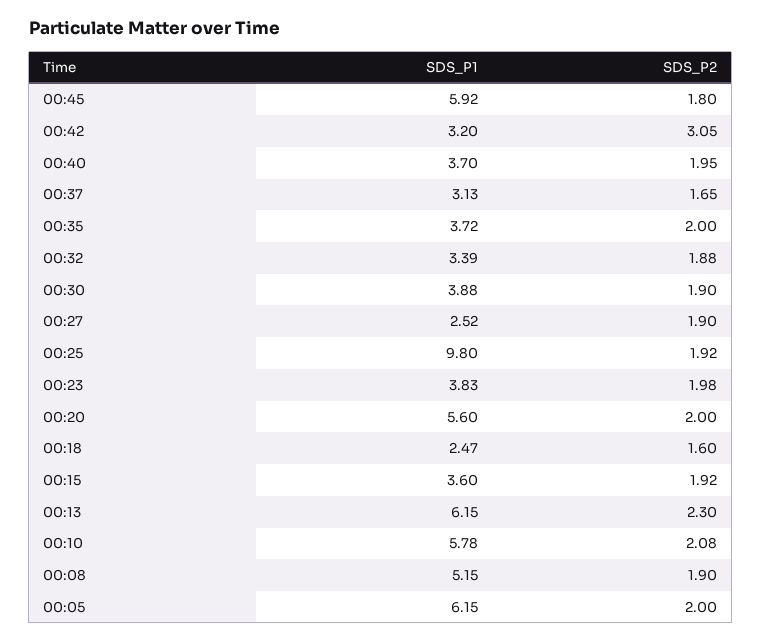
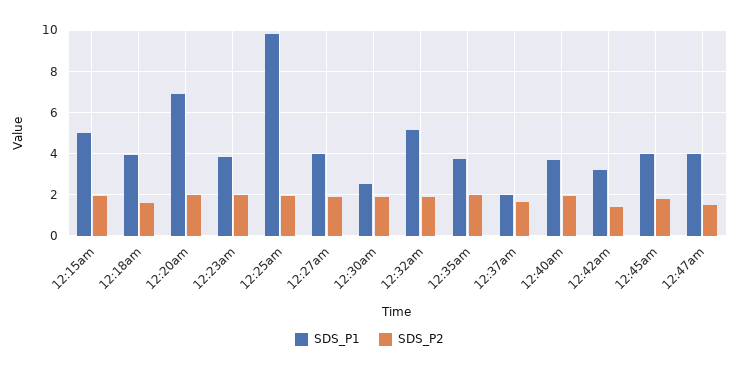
SDS_P1, 00:45: 5.92 -> 4
SDS_P2, 00:42: 3.05 -> 1.5
SDS_P1, 00:37: 3.13 -> 2
SDS_P1, 00:32: 3.39 -> 5
SDS_P1, 00:30: 3.88 -> 2.5
SDS_P1, 00:27: 2.52 -> 4
SDS_P1, 00:20: 5.6 -> 7
SDS_P1, 00:18: 2.47 -> 4
SDS_P1, 00:15: 3.6 -> 5
SDS_P1, 00:13: 6.15 -> none
SDS_P2, 00:13: 2.3 -> none
SDS_P1, 00:10: 5.78 -> none
SDS_P2, 00:10: 2.08 -> none
SDS_P1, 00:08: 5.15 -> none
SDS_P2, 00:08: 1.9 -> none
SDS_P1, 00:05: 6.15 -> none
SDS_P2, 00:05: 2 -> none
SDS_P1, 12:47am: none -> 4
SDS_P2, 12:47am: none -> 1.5

